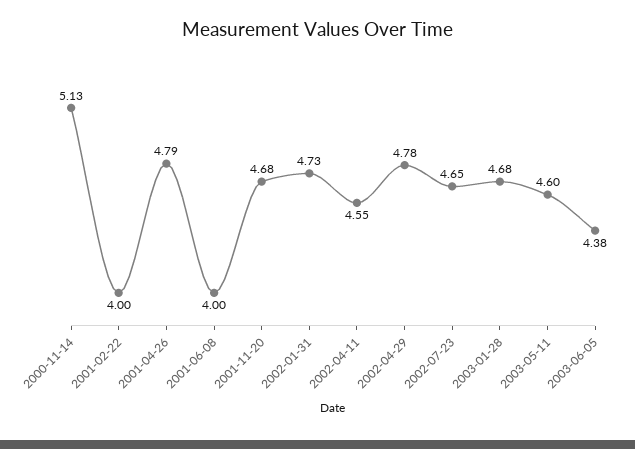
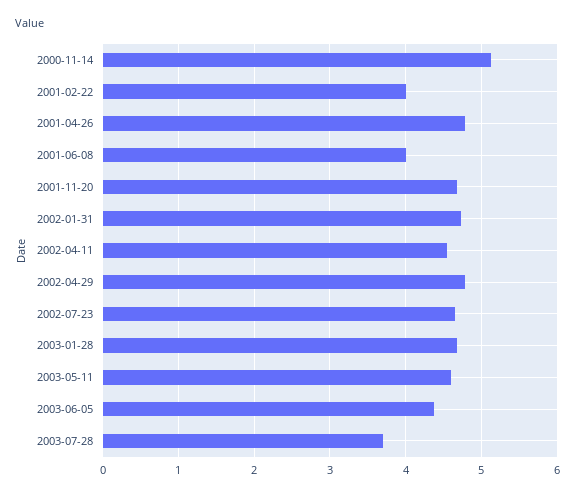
2003-07-28: none -> 3.7

